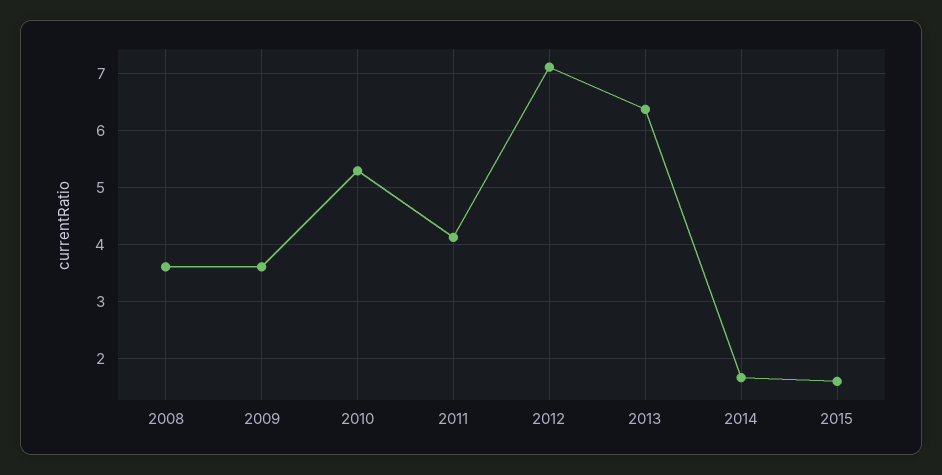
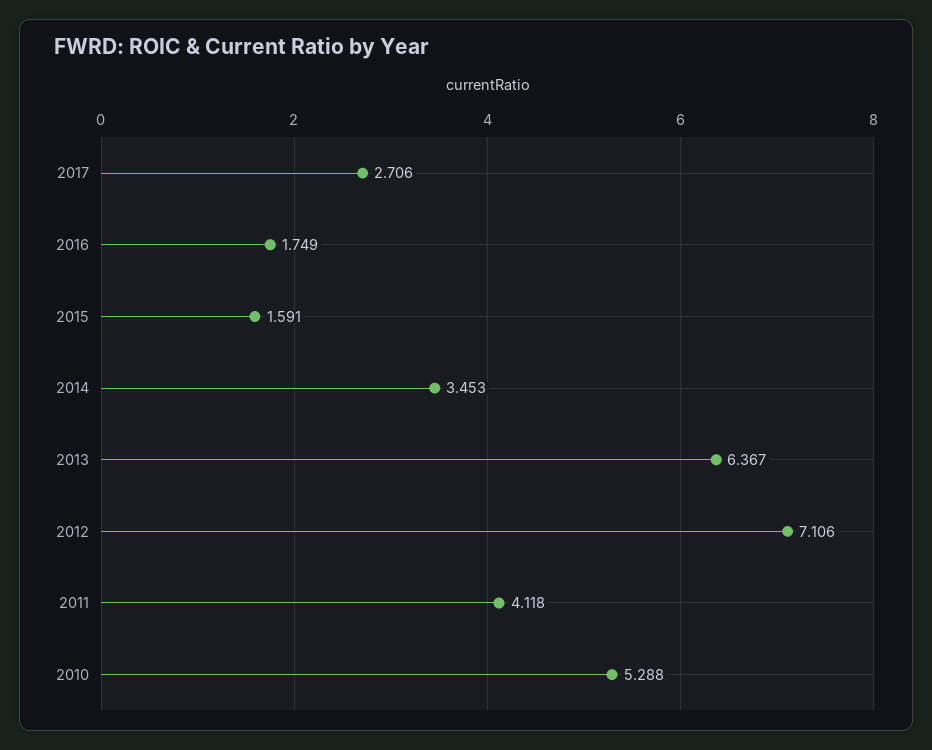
2008: 3.6 -> none
2009: 3.6 -> none
2014: 1.6 -> 3.453
2017: none -> 2.706
2016: none -> 1.749

